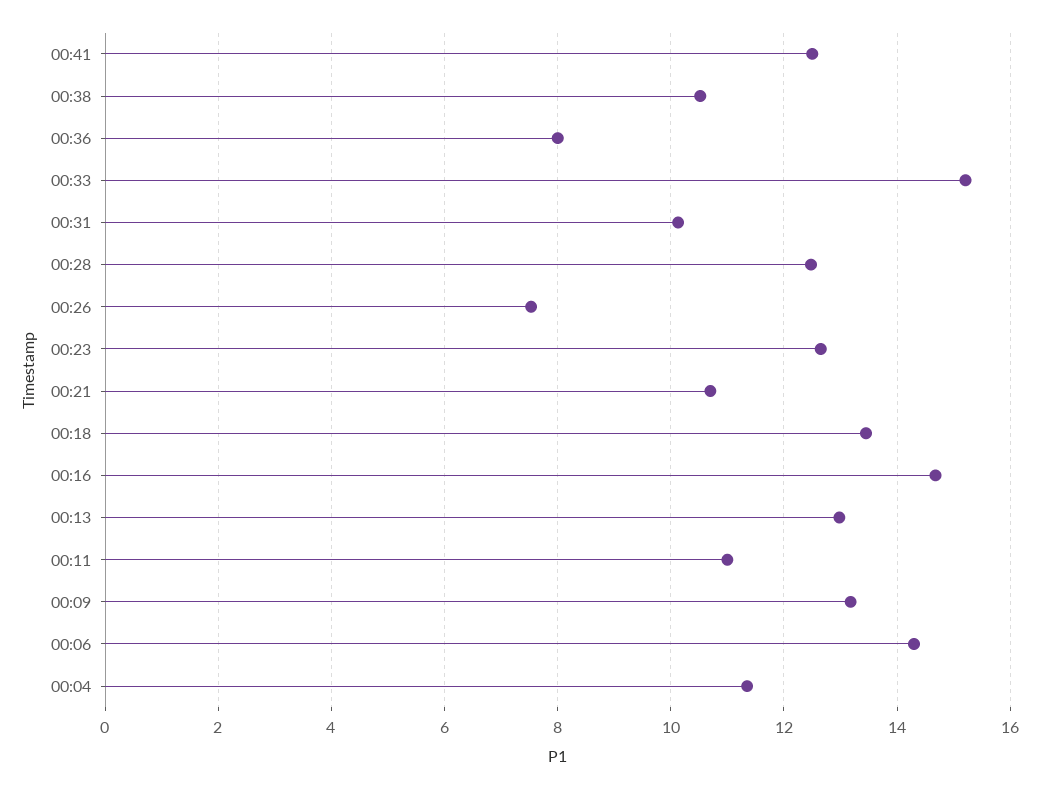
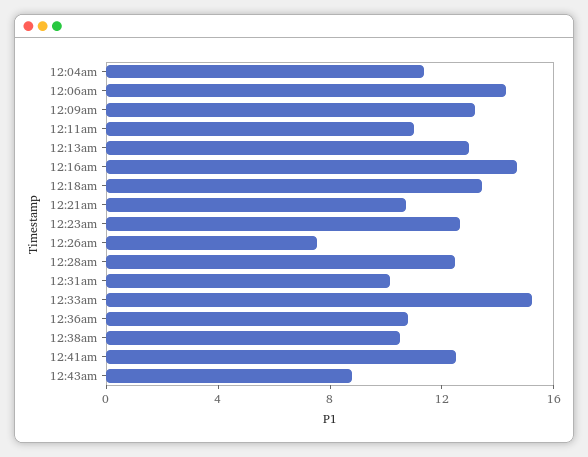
00:36: 8 -> 11
12:43am: none -> 9

